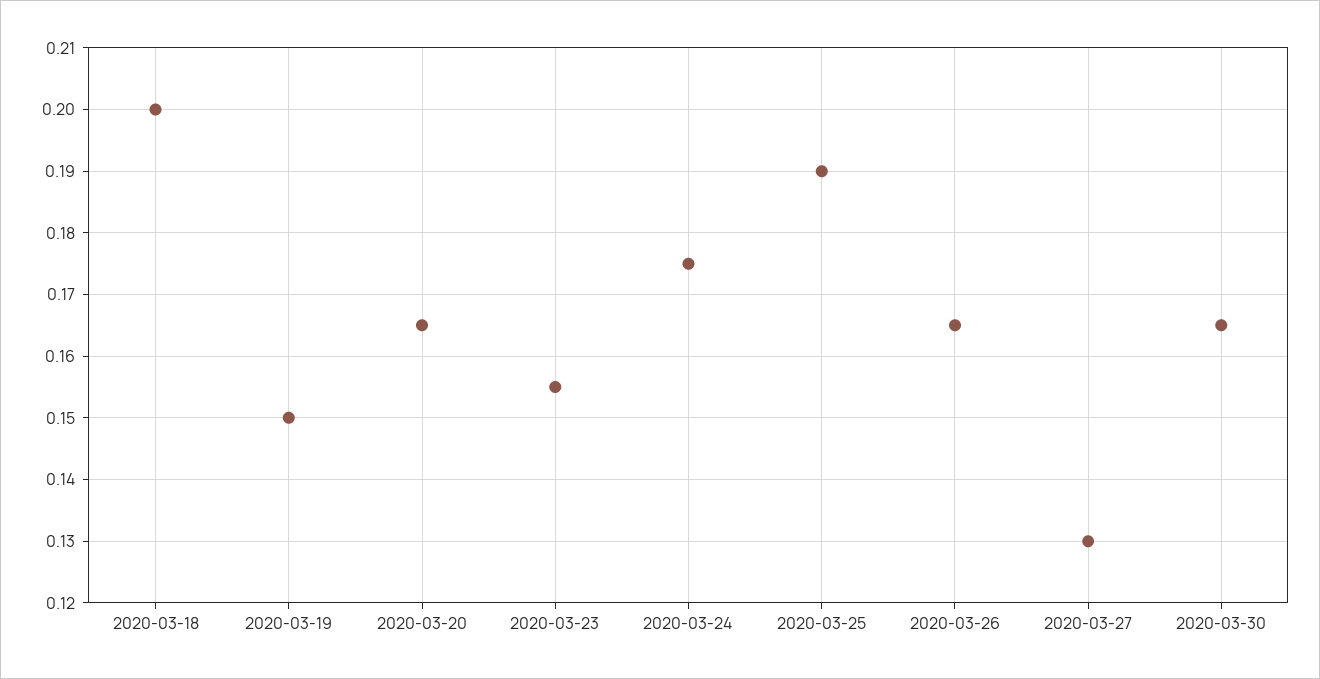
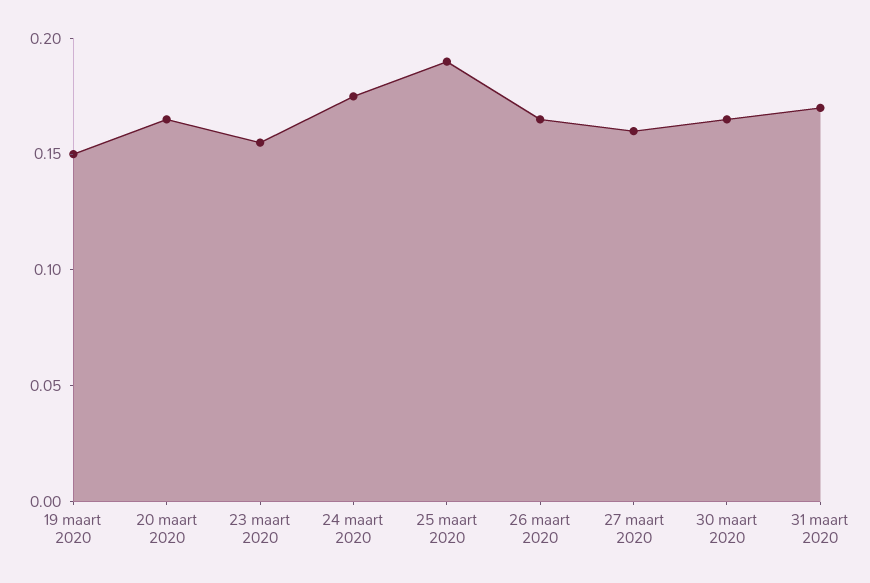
2020-03-18: 0.2 -> none
2020-03-27: 0.13 -> 0.16
31 maart 2020: none -> 0.17

